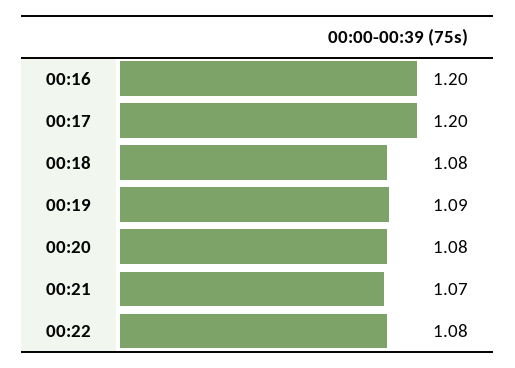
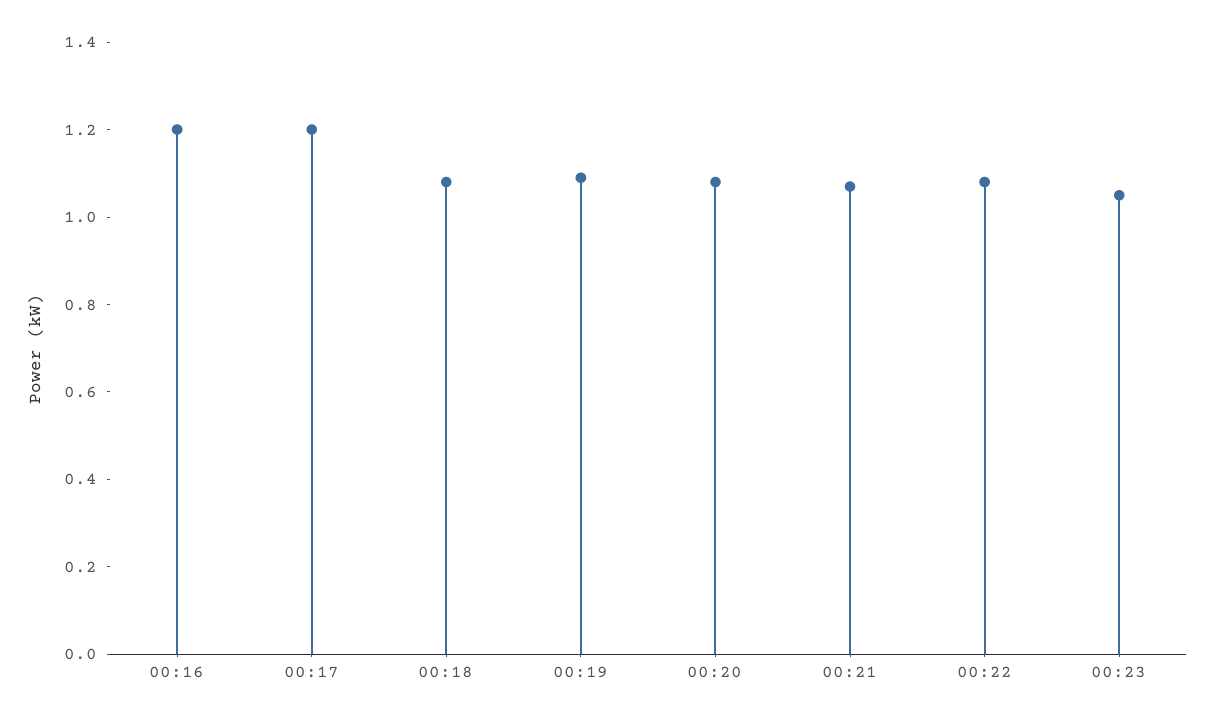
00:23: none -> 1.05

